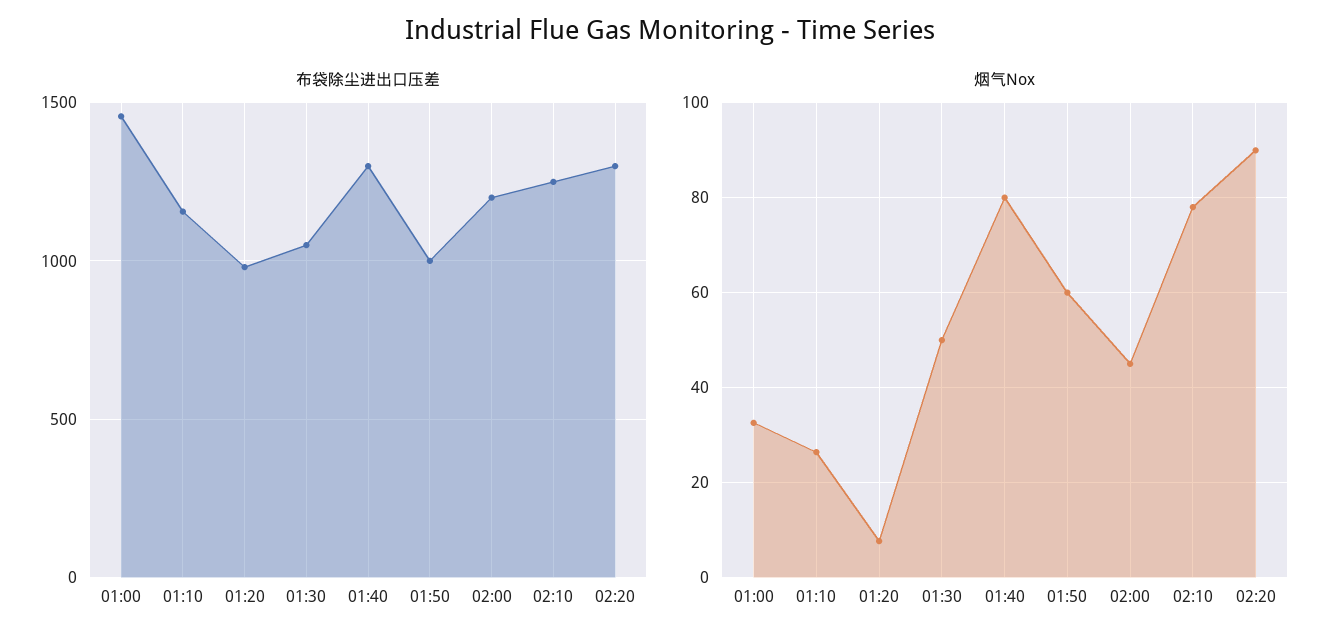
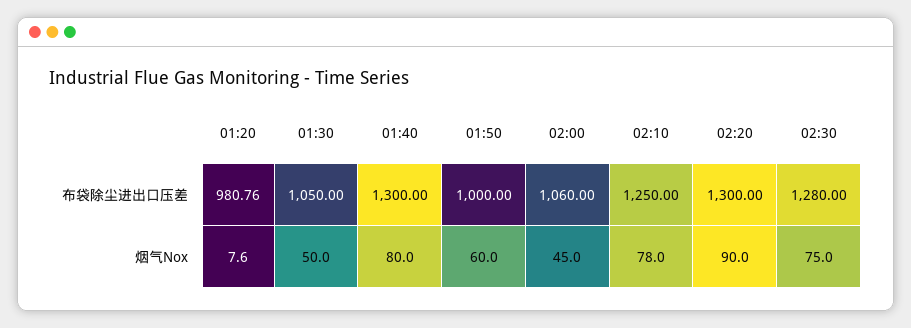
布袋除尘进出口压差, 01:00: 1450 -> none
布袋除尘进出口压差, 01:10: 1150 -> none
布袋除尘进出口压差, 02:00: 1200 -> 1060
烟气Nox, 01:00: 32 -> none
烟气Nox, 01:10: 26 -> none
布袋除尘进出口压差, 02:30: none -> 1280
烟气Nox, 02:30: none -> 75

